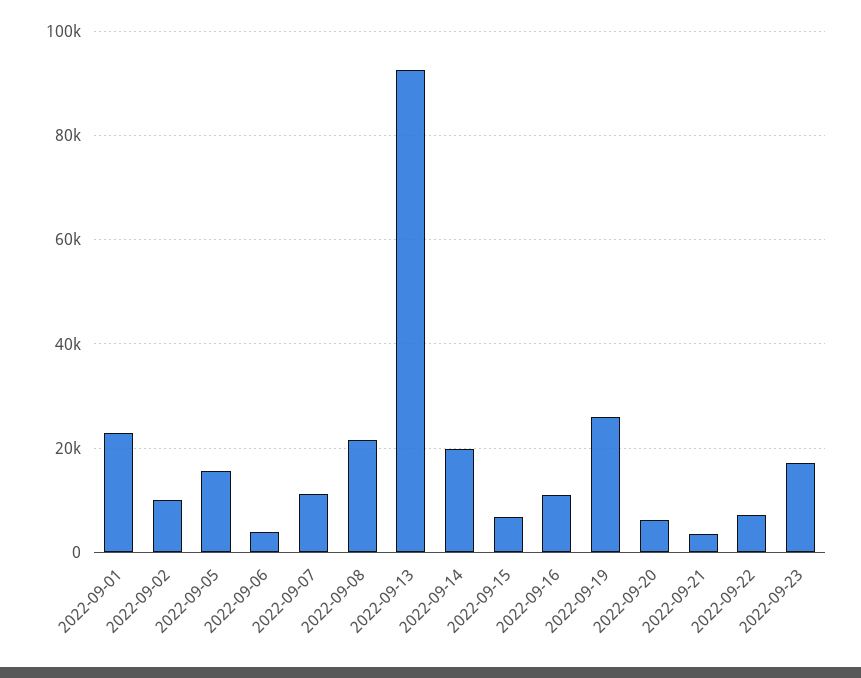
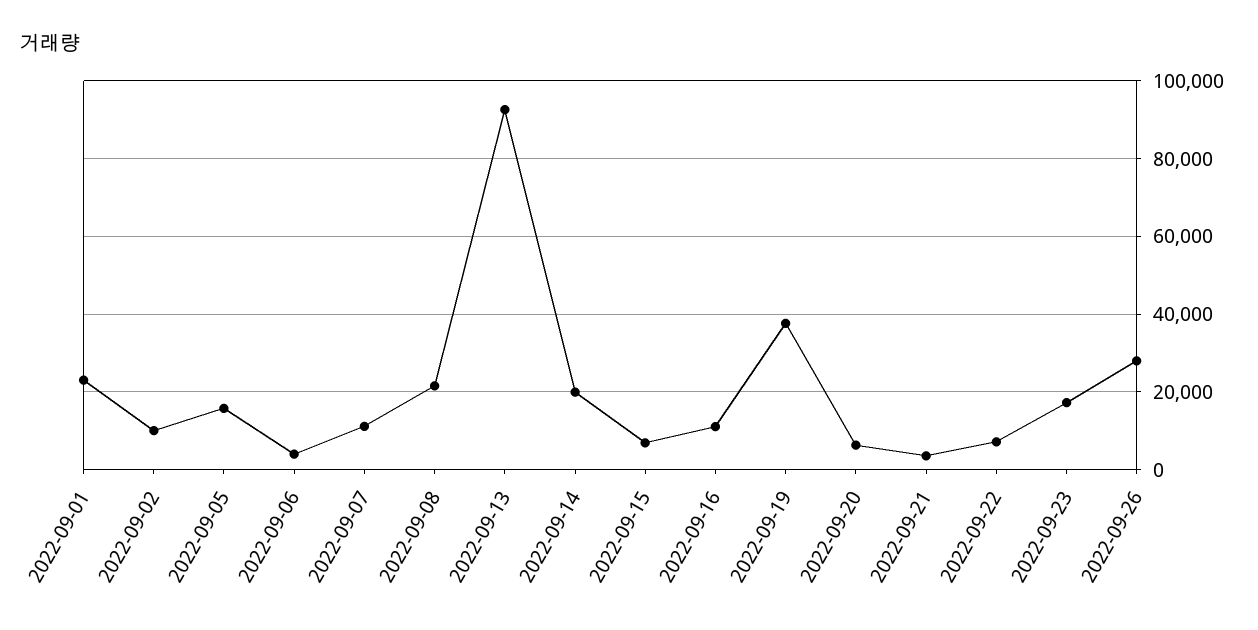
2022-09-19: 26000 -> 38000
2022-09-26: none -> 28000

